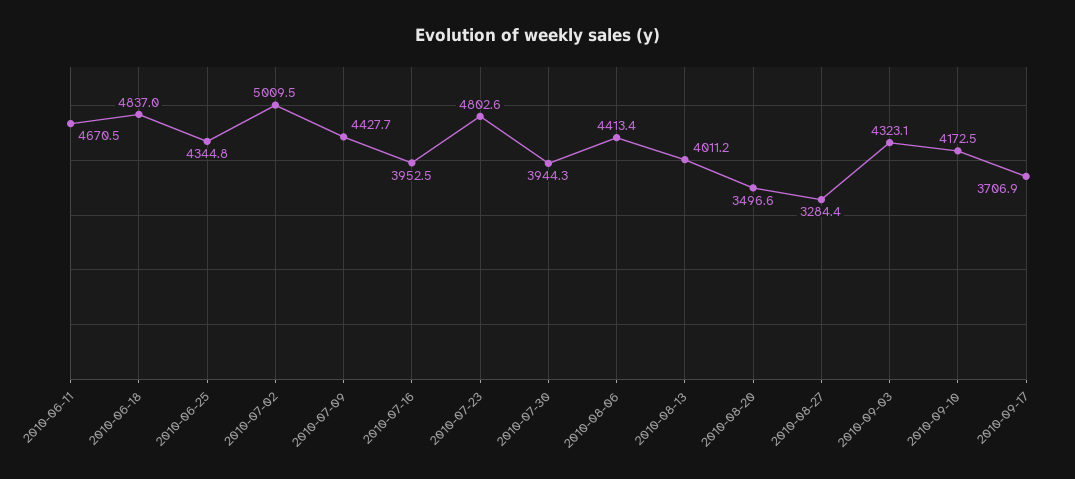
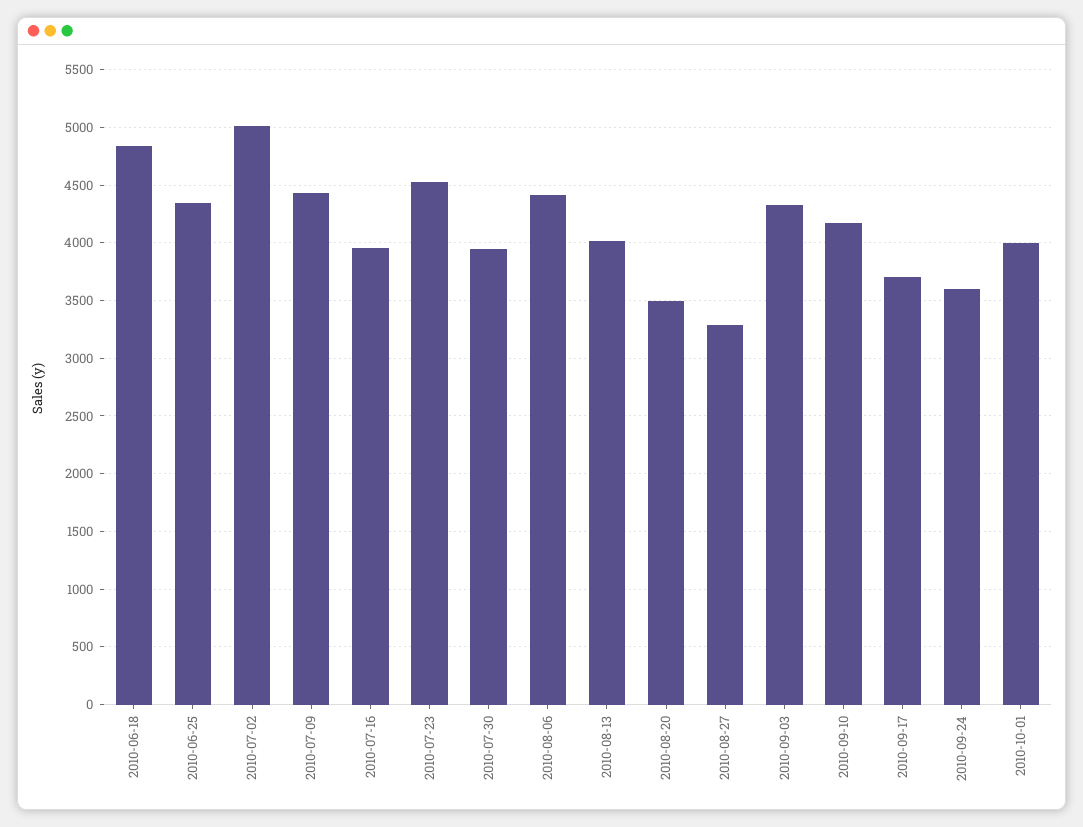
2010-06-11: 4670.5 -> none
2010-07-23: 4802.6 -> 4500
2010-09-24: none -> 3600
2010-10-01: none -> 4000

